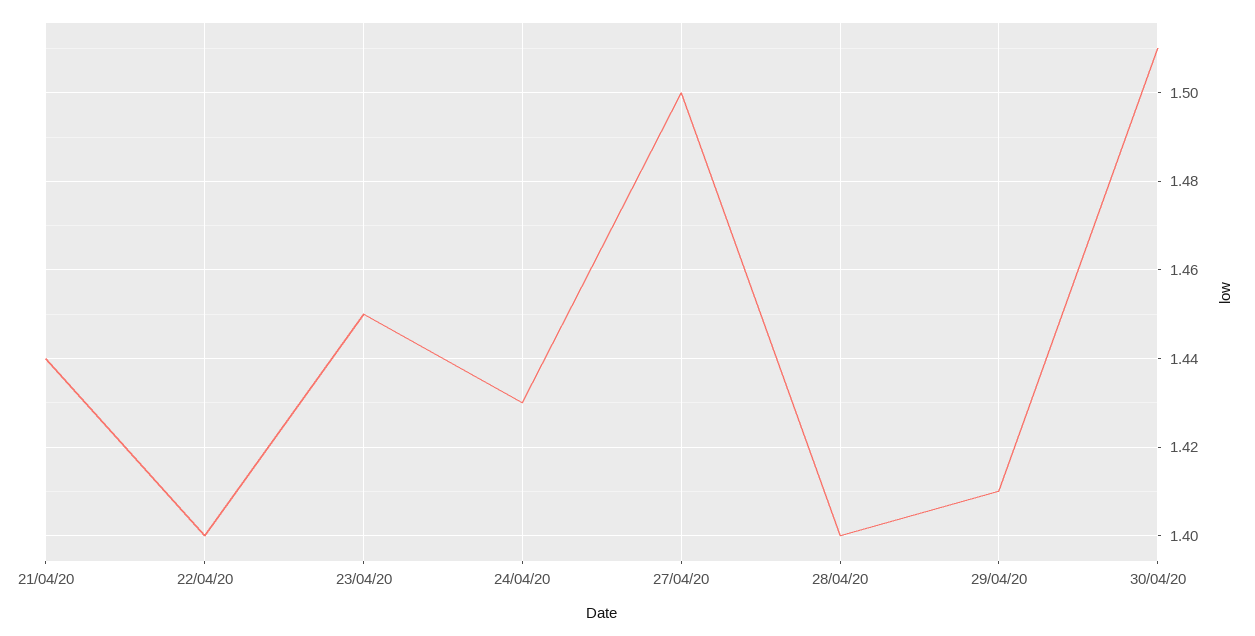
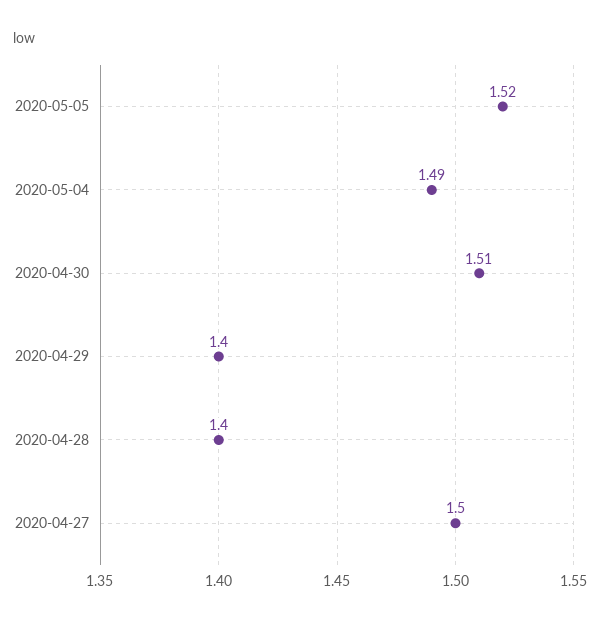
21/04/20: 1.44 -> none
22/04/20: 1.4 -> none
23/04/20: 1.45 -> none
24/04/20: 1.43 -> none
29/04/20: 1.41 -> 1.4
2020-05-05: none -> 1.52
2020-05-04: none -> 1.49

